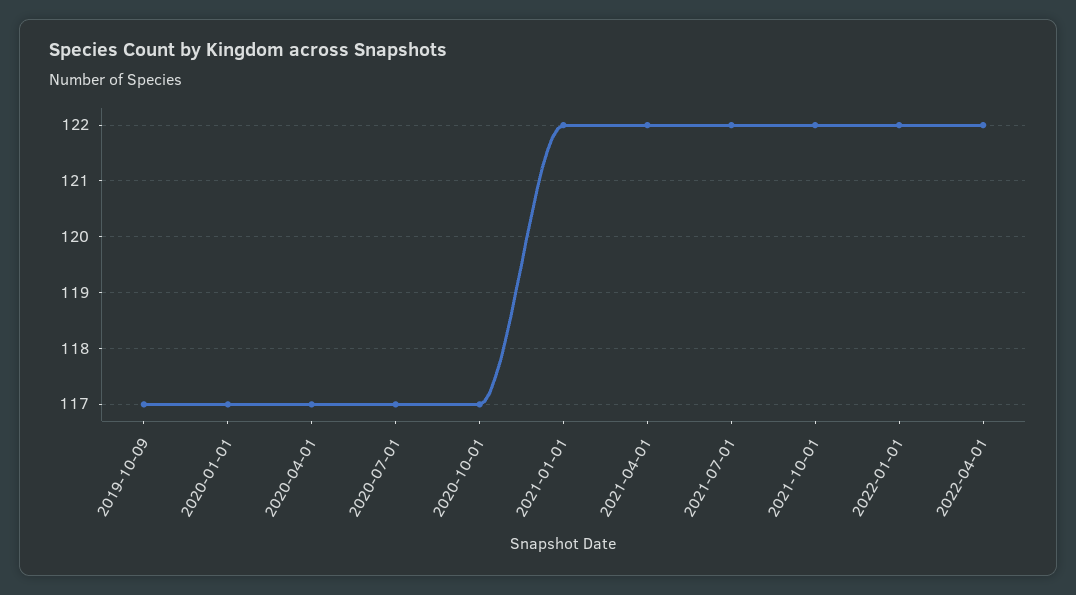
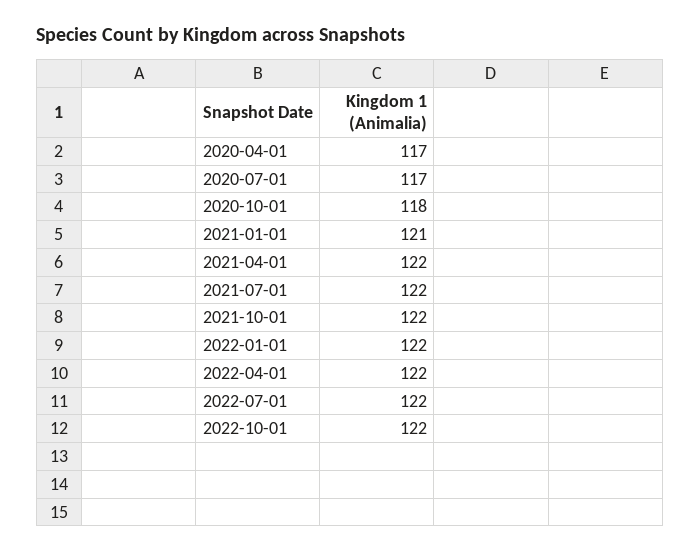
2019-10-09: 117 -> none
2020-01-01: 117 -> none
2020-10-01: 117 -> 118
2021-01-01: 122 -> 121
2022-07-01: none -> 122
2022-10-01: none -> 122

